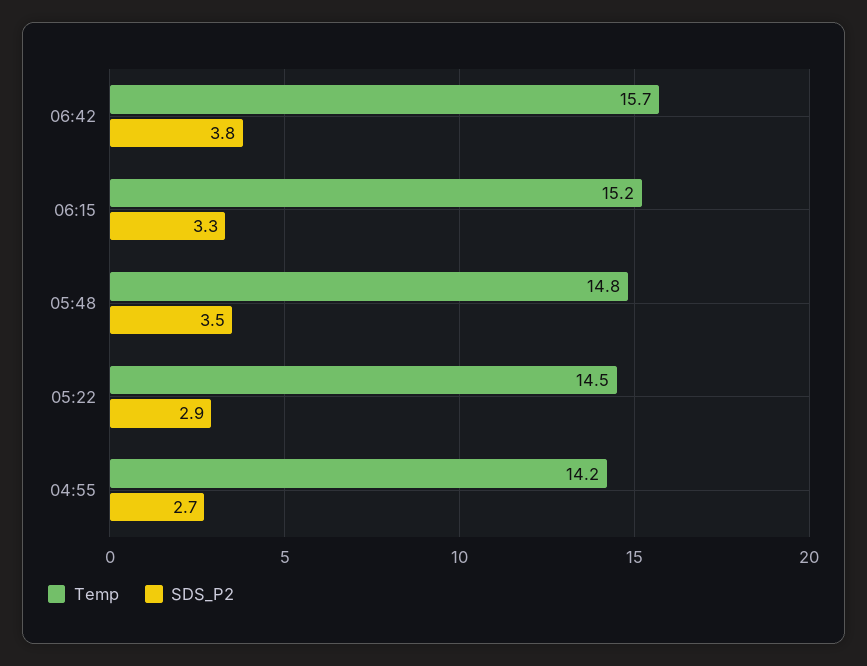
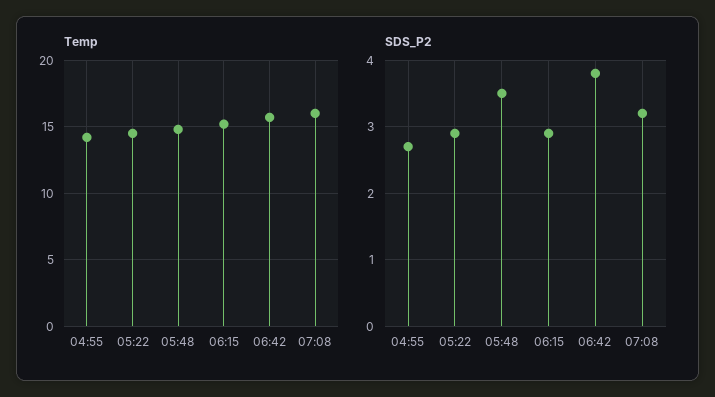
SDS_P2, 06:15: 3.3 -> 2.9
Temp, 07:08: none -> 16
SDS_P2, 07:08: none -> 3.2

